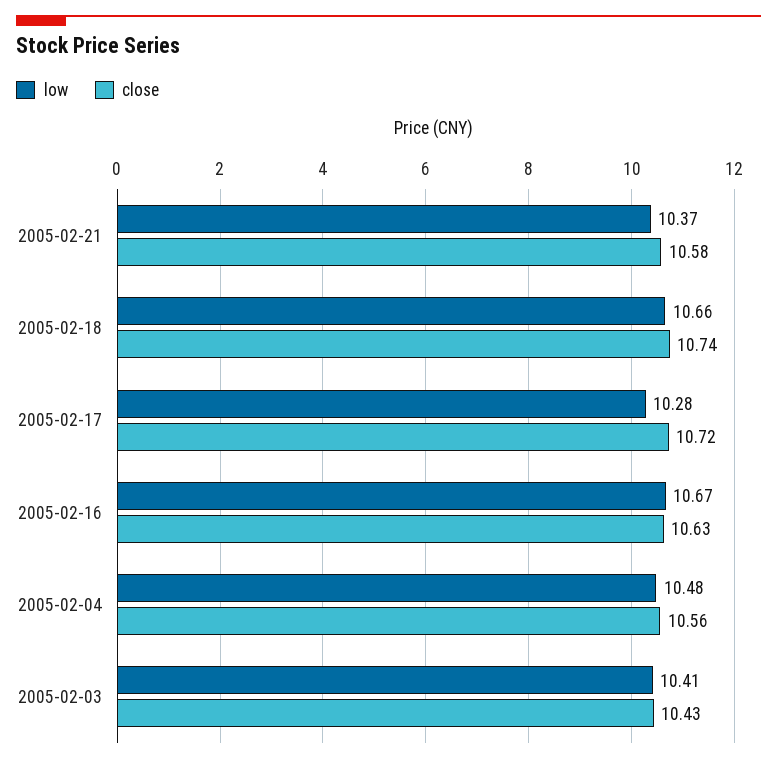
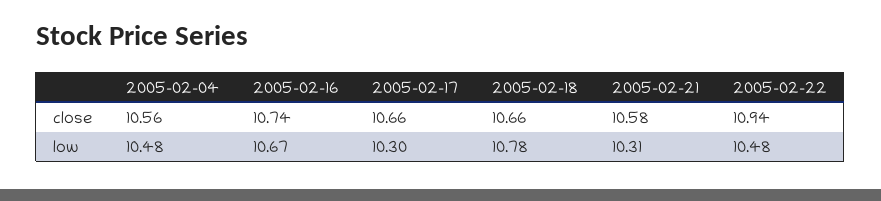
low, 2005-02-21: 10.37 -> 10.31
low, 2005-02-18: 10.66 -> 10.78
close, 2005-02-18: 10.74 -> 10.66
low, 2005-02-17: 10.28 -> 10.3
close, 2005-02-17: 10.72 -> 10.66
close, 2005-02-16: 10.63 -> 10.74
low, 2005-02-03: 10.41 -> none
close, 2005-02-03: 10.43 -> none
close, 2005-02-22: none -> 10.94
low, 2005-02-22: none -> 10.48

